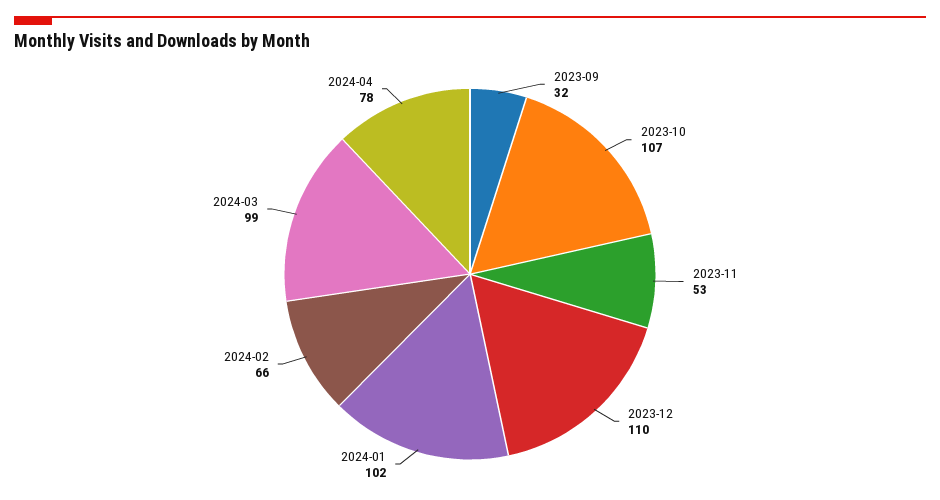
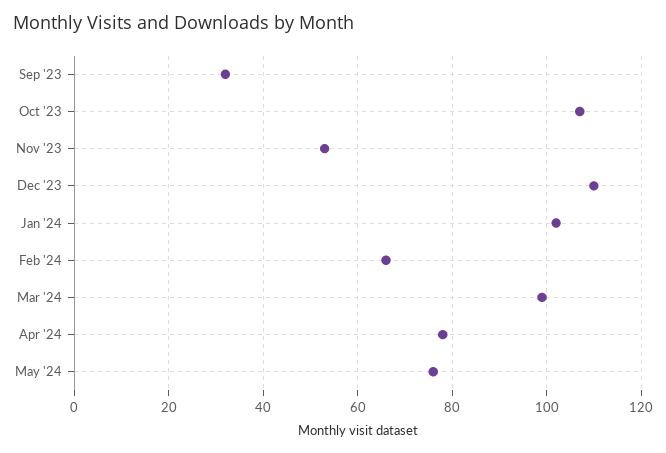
May '24: none -> 75

